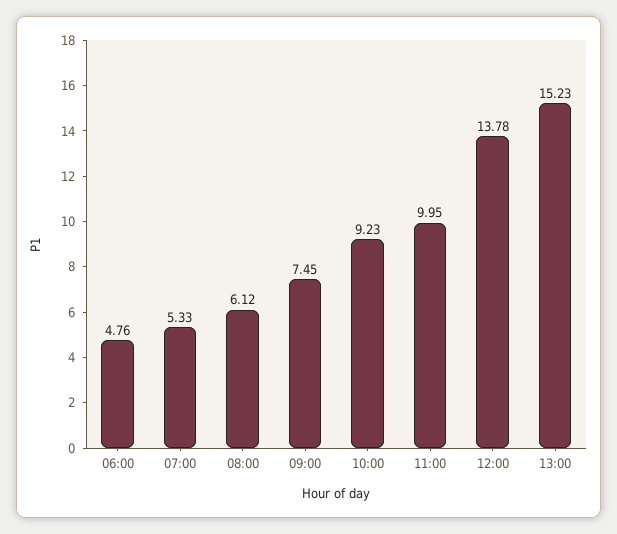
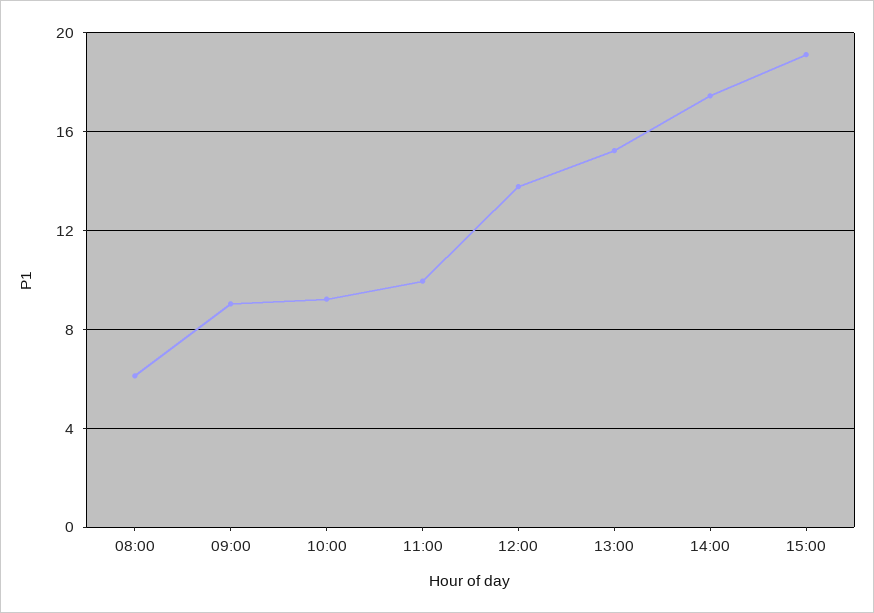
06:00: 4.76 -> none
07:00: 5.33 -> none
09:00: 7.45 -> 9
14:00: none -> 17.5
15:00: none -> 19

